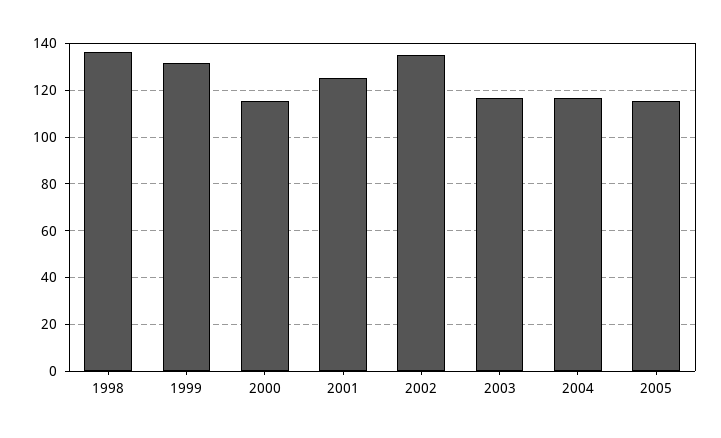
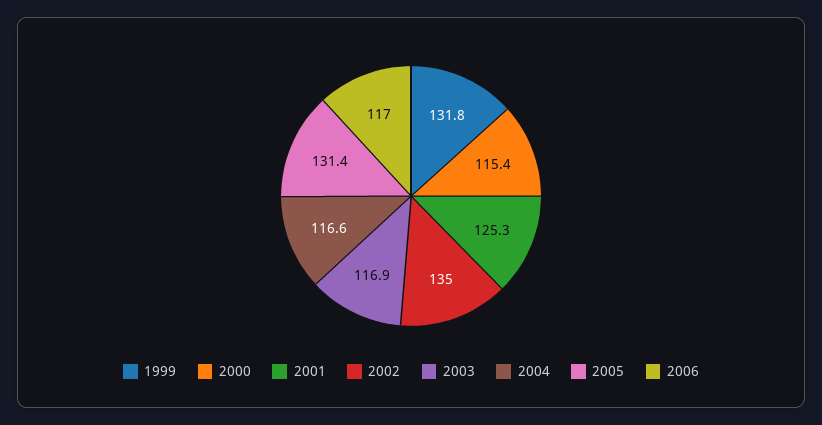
1998: 135 -> none
2005: 115 -> 131.4
2006: none -> 117

